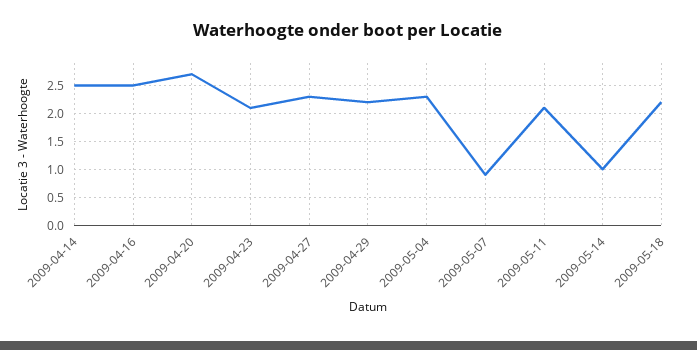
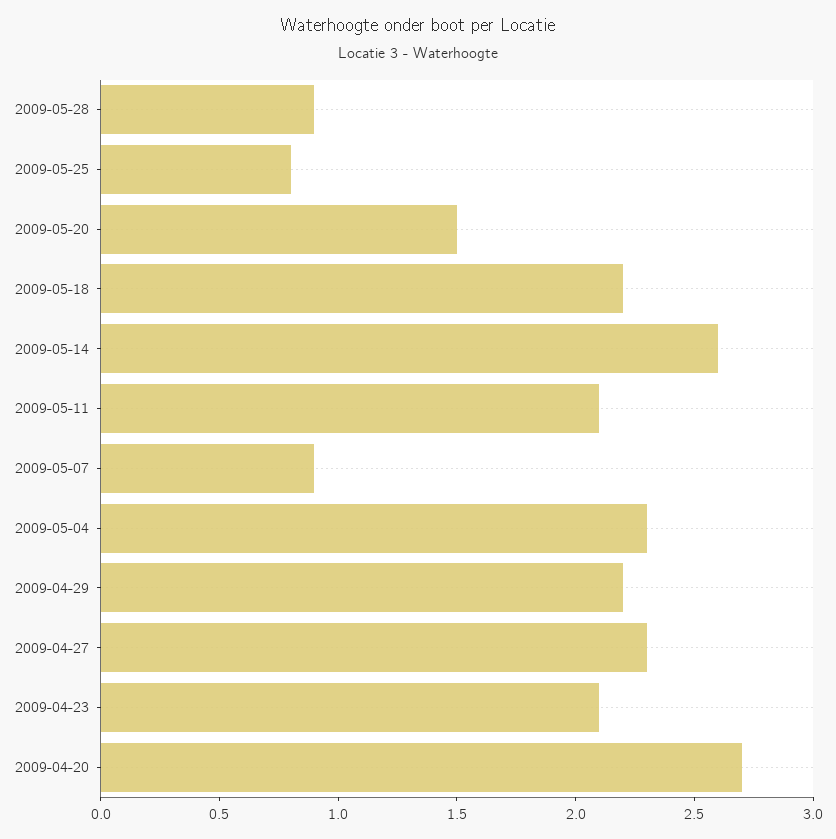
2009-04-14: 2.5 -> none
2009-04-16: 2.5 -> none
2009-05-14: 1 -> 2.6
2009-05-28: none -> 0.9
2009-05-25: none -> 0.8
2009-05-20: none -> 1.5

